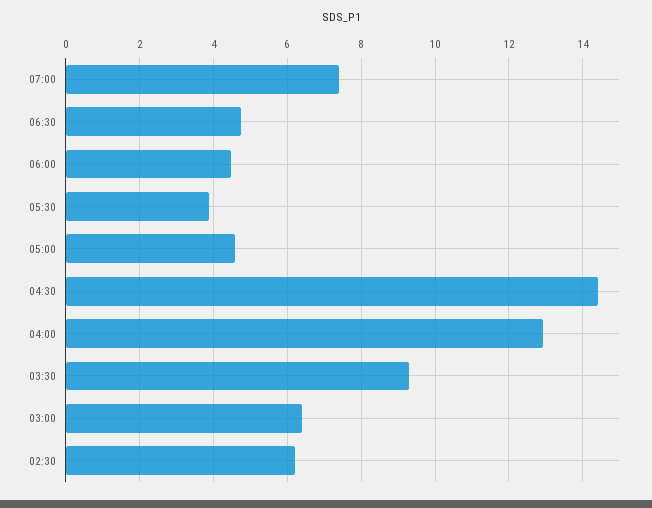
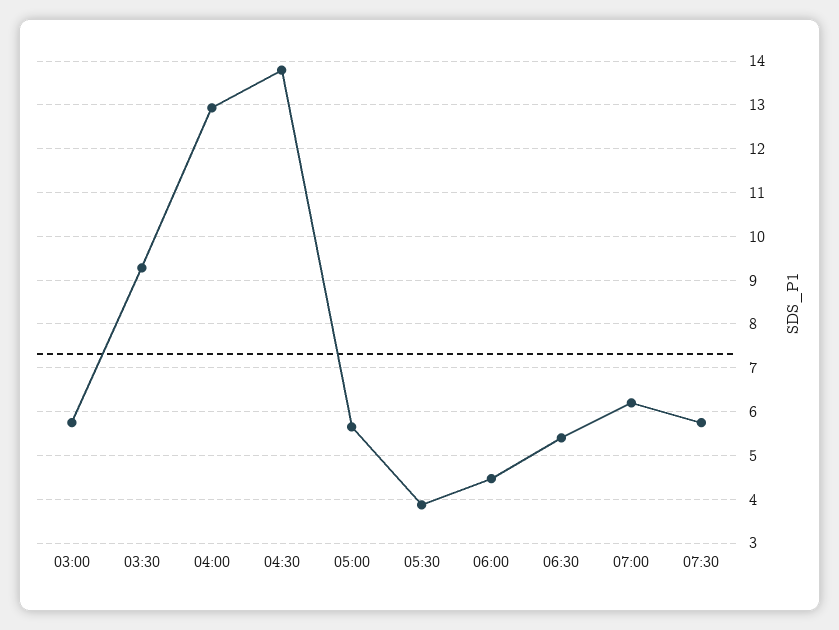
07:00: 7.4 -> 6.2
06:30: 4.8 -> 5.4
05:00: 4.6 -> 5.6
04:30: 14.4 -> 13.8
03:00: 6.4 -> 5.8
02:30: 6.2 -> none
07:30: none -> 5.8

